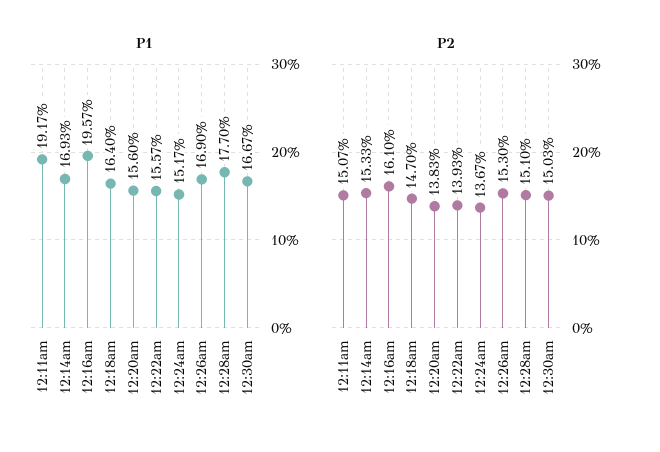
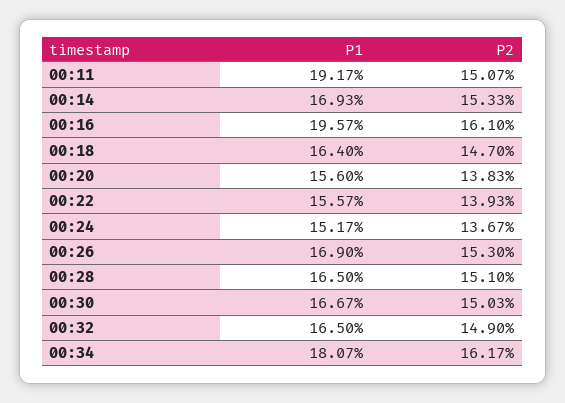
P1, 12:28am: 17.7 -> 16.5
P1, 00:32: none -> 16.5
P2, 00:32: none -> 14.9
P1, 00:34: none -> 18.07
P2, 00:34: none -> 16.17

